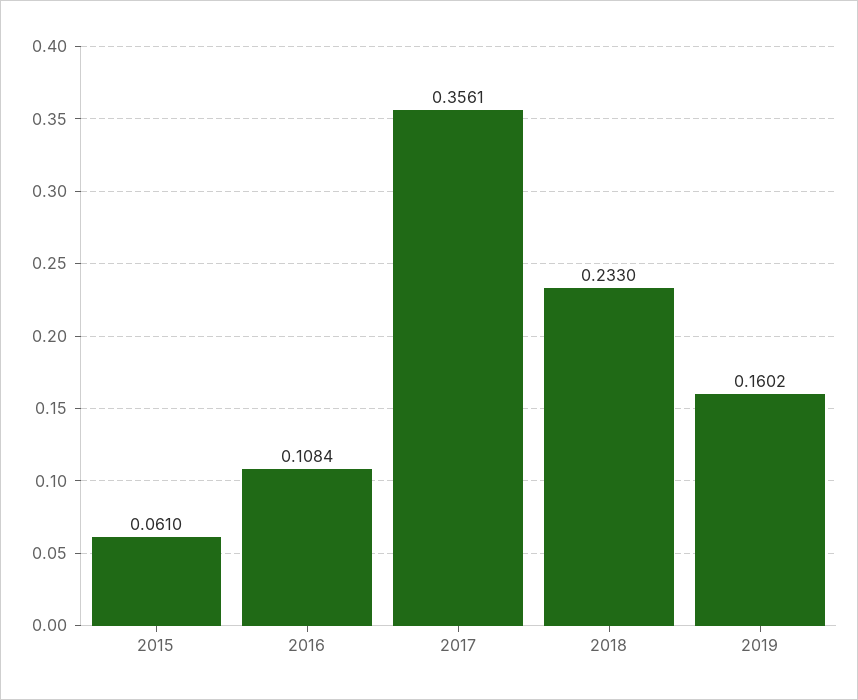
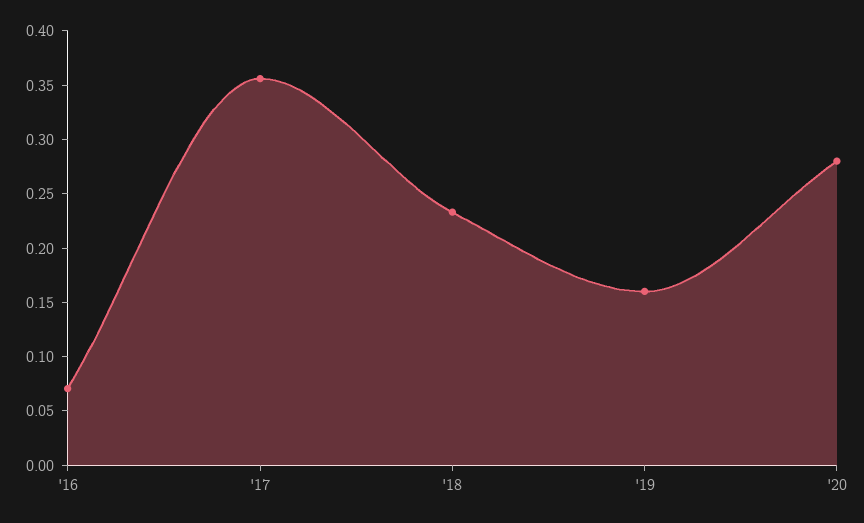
2015: 0.061 -> none
2016: 0.1084 -> 0.07
'20: none -> 0.28

